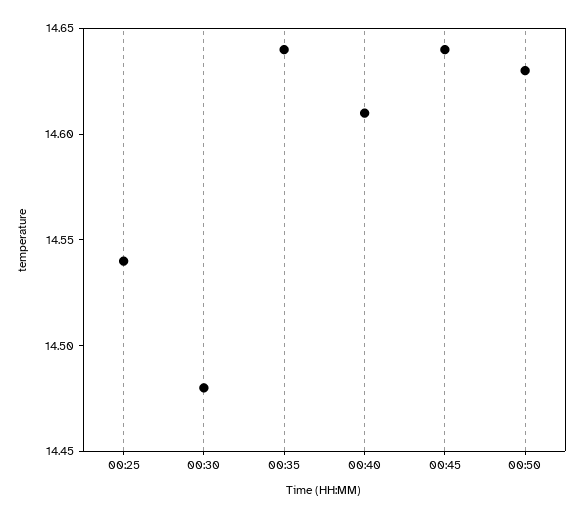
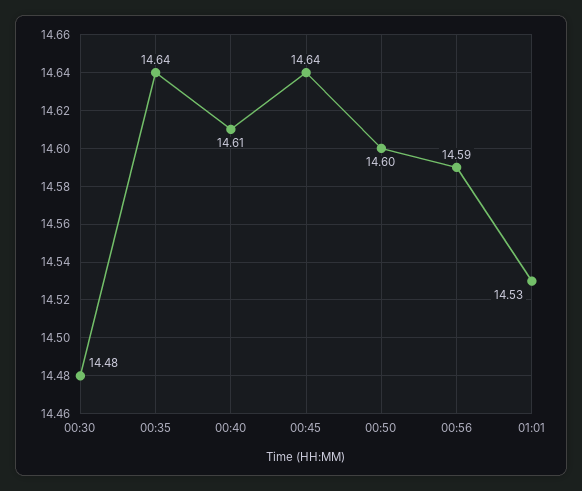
00:25: 14.54 -> none
00:50: 14.63 -> 14.6
00:56: none -> 14.59
01:01: none -> 14.53

